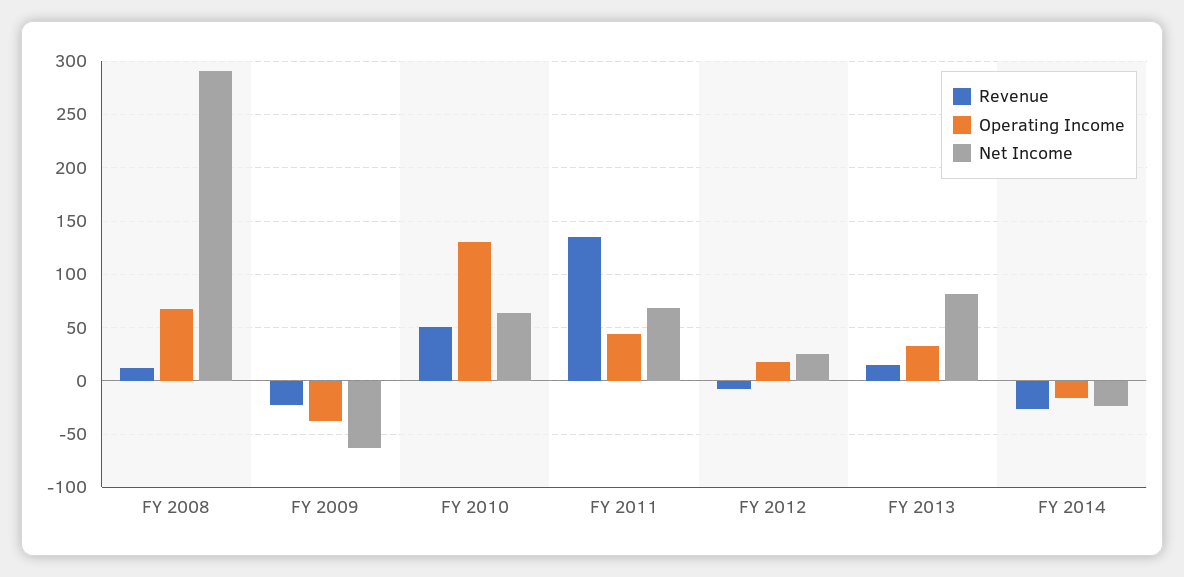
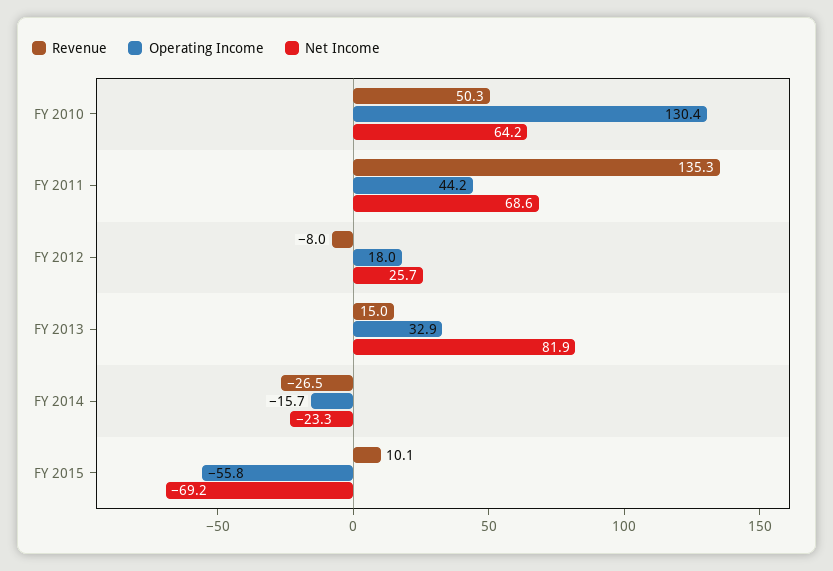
Revenue, FY 2008: 10 -> none
Operating Income, FY 2008: 70 -> none
Net Income, FY 2008: 290 -> none
Revenue, FY 2009: -20 -> none
Operating Income, FY 2009: -40 -> none
Net Income, FY 2009: -60 -> none
Revenue, FY 2015: none -> 10.1
Operating Income, FY 2015: none -> -55.8
Net Income, FY 2015: none -> -69.2

